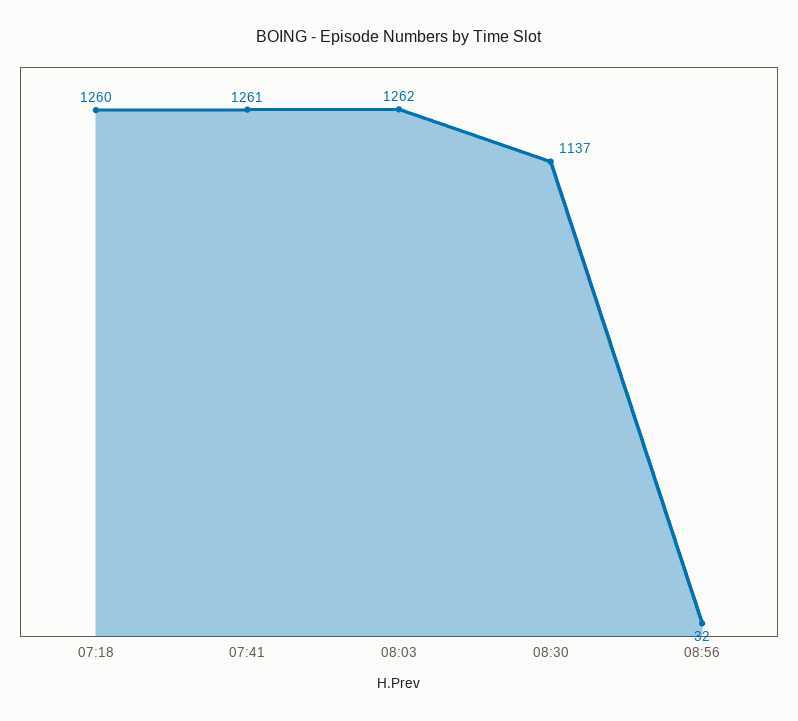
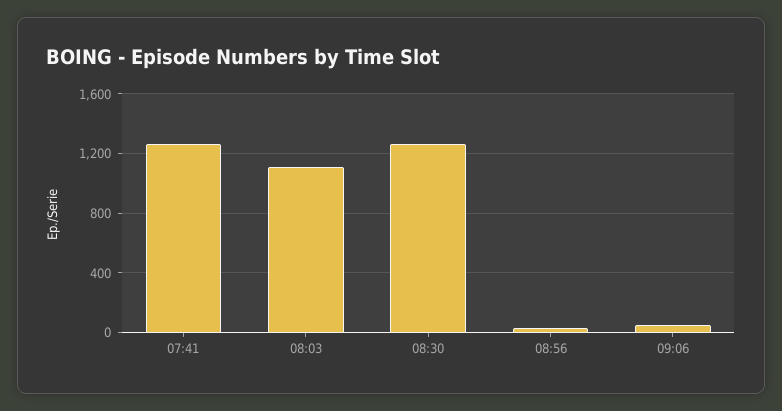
07:18: 1260 -> none
08:03: 1262 -> 1100
08:30: 1137 -> 1250
09:06: none -> 50

